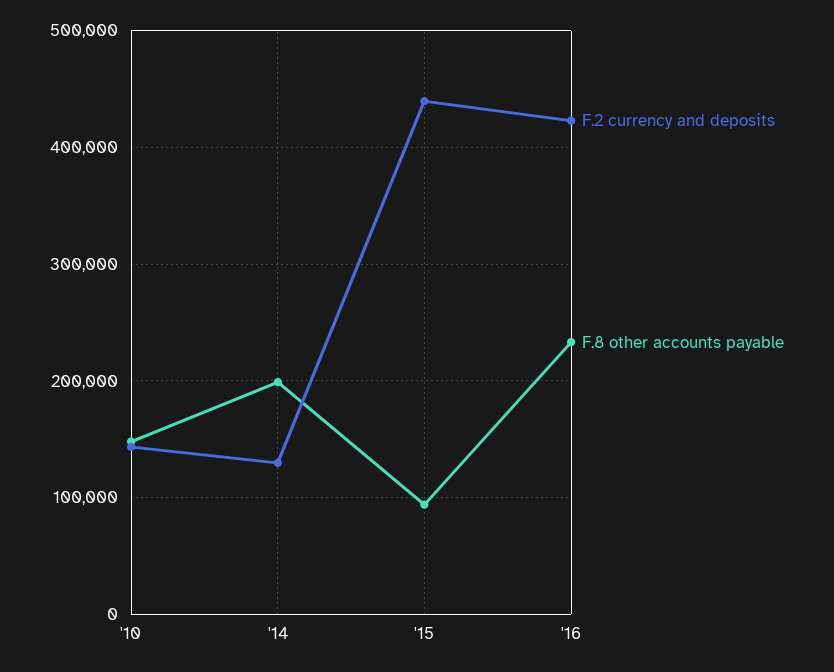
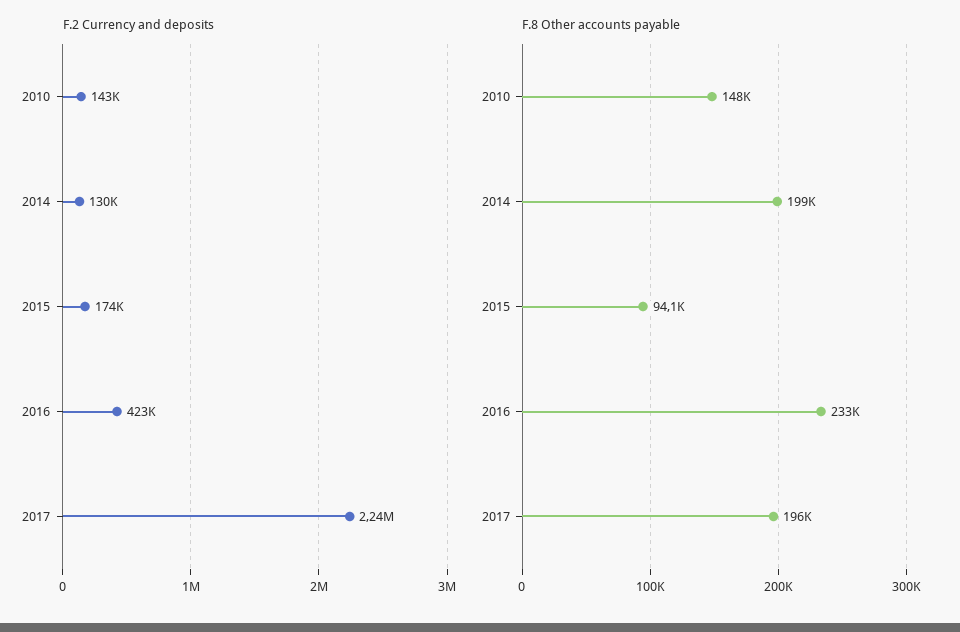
F.2 currency and deposits, '15: 440000 -> 174000
F.2 currency and deposits, 2017: none -> 2240000
F.8 other accounts payable, 2017: none -> 196000

